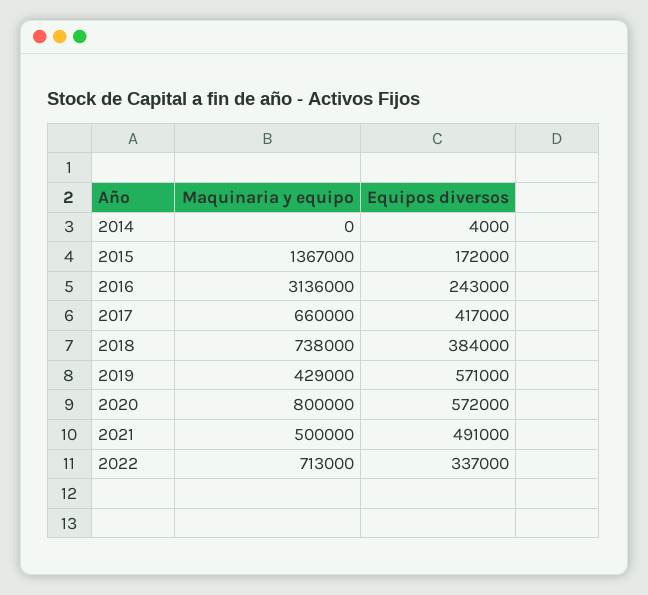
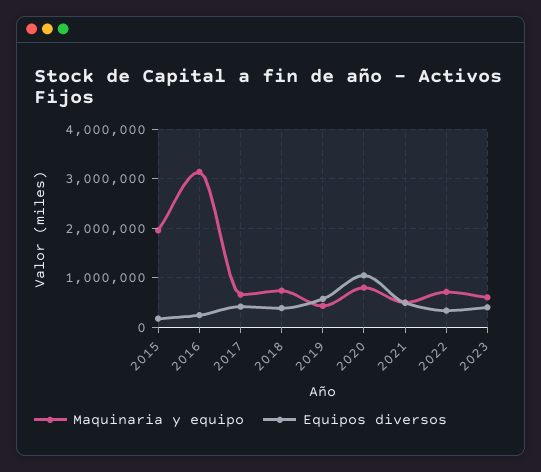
Maquinaria y equipo, 2014: 0 -> none
Equipos diversos, 2014: 4000 -> none
Maquinaria y equipo, 2015: 1367000 -> 2000000
Equipos diversos, 2020: 572000 -> 1000000
Maquinaria y equipo, 2023: none -> 600000
Equipos diversos, 2023: none -> 400000

